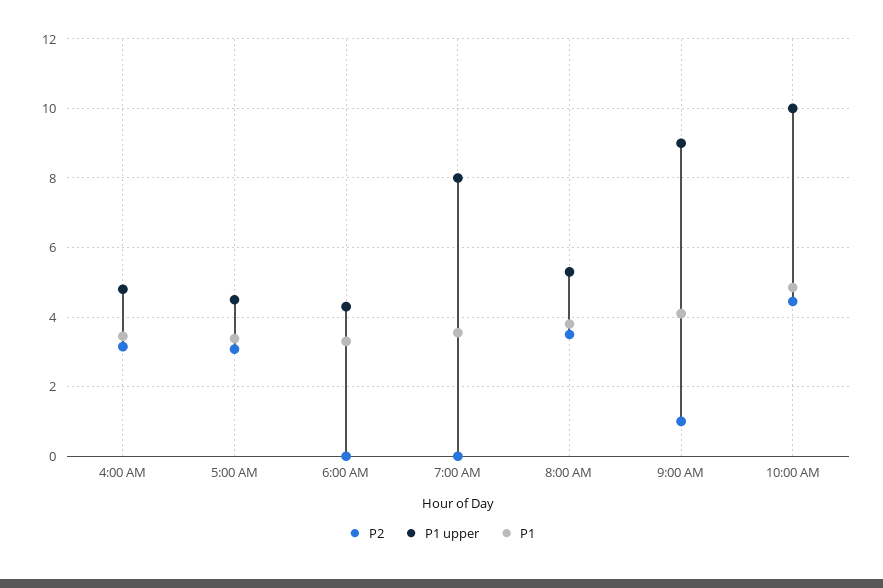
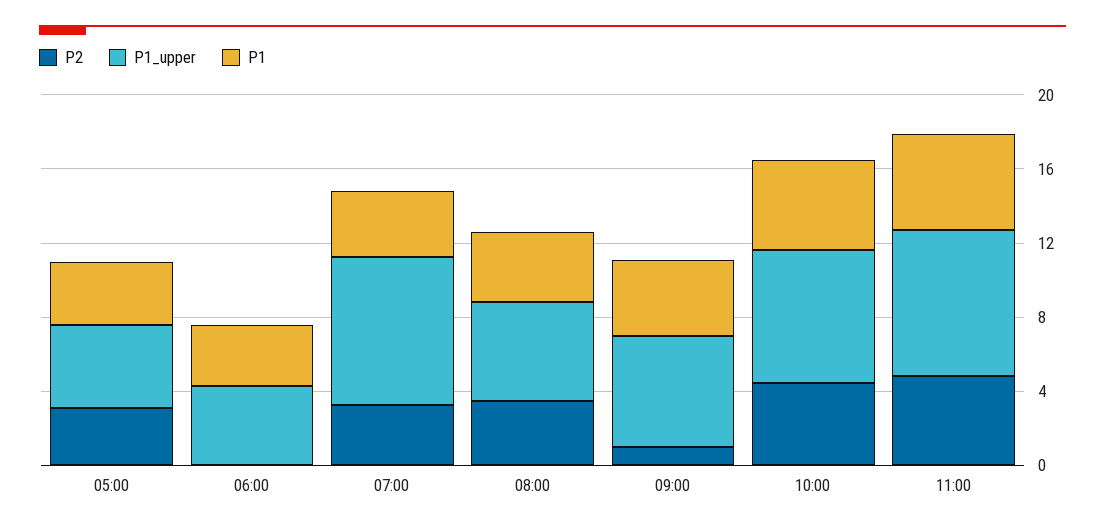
P2, 4:00 AM: 3.2 -> none
P1 upper, 4:00 AM: 4.8 -> none
P1, 4:00 AM: 3.4 -> none
P2, 7:00 AM: 0 -> 3
P1 upper, 9:00 AM: 9 -> 6
P1 upper, 10:00 AM: 10 -> 7
P2, 11:00: none -> 5
P1 upper, 11:00: none -> 8
P1, 11:00: none -> 5

